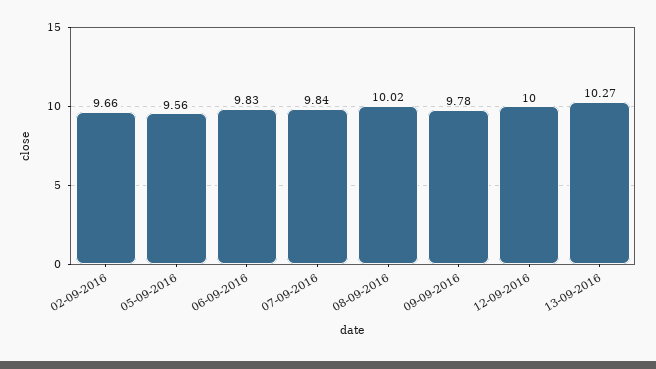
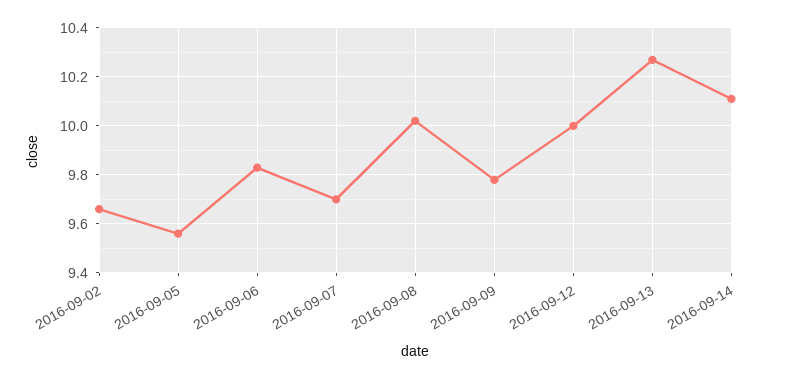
07-09-2016: 9.84 -> 9.7
2016-09-14: none -> 10.1

